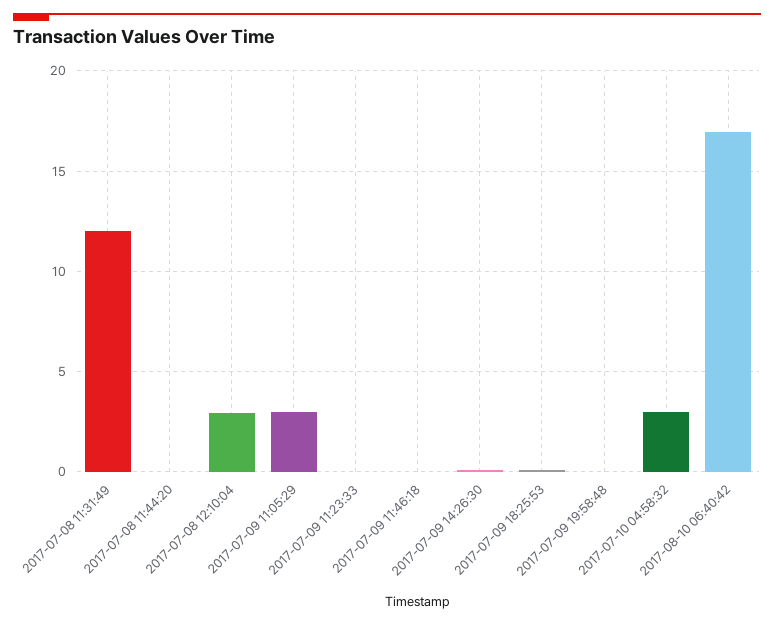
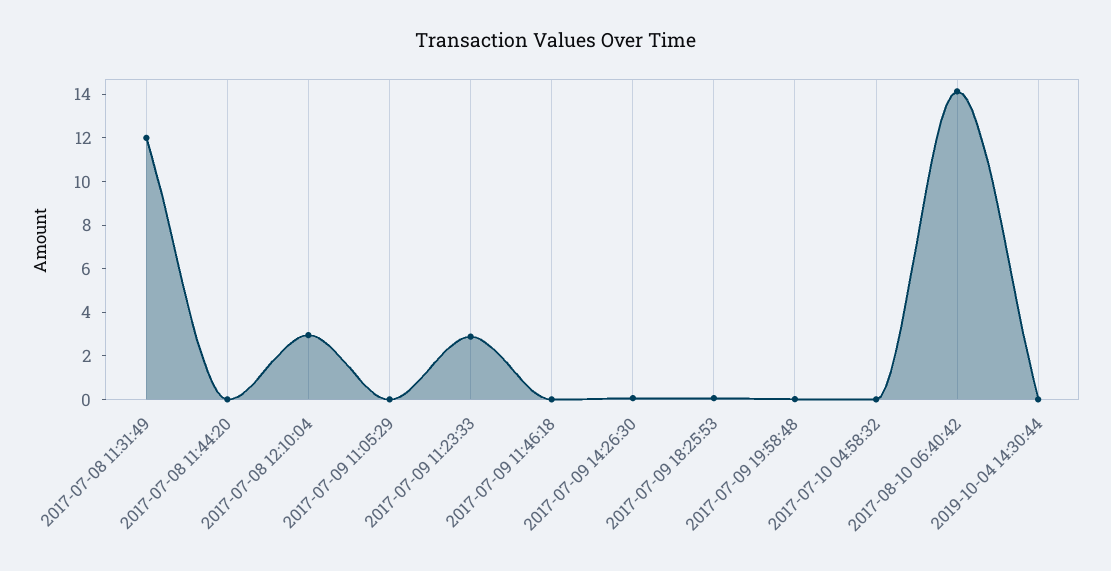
2017-07-09 11:05:29: 3 -> 0
2017-07-09 11:23:33: 0 -> 3
2017-07-10 04:58:32: 3 -> 0
2017-08-10 06:40:42: 17 -> 14
2019-10-04 14:30:44: none -> 0

